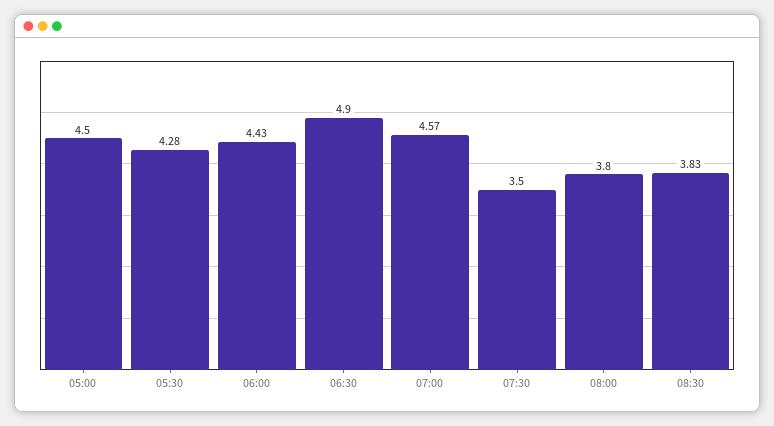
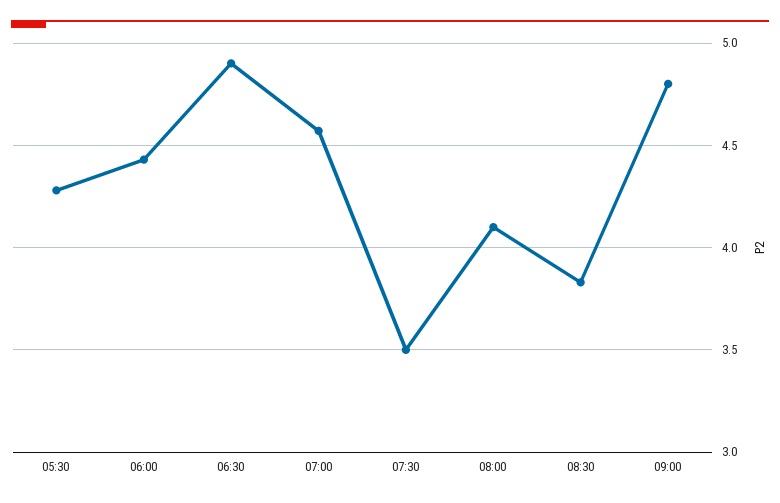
05:00: 4.5 -> none
08:00: 3.8 -> 4.1
09:00: none -> 4.8

